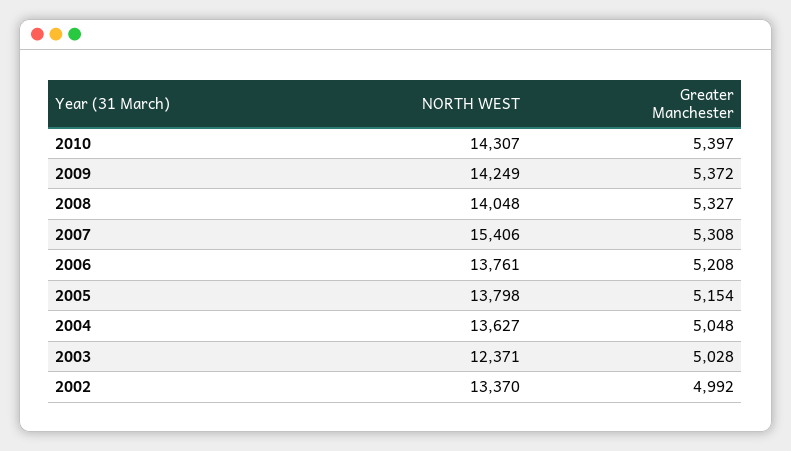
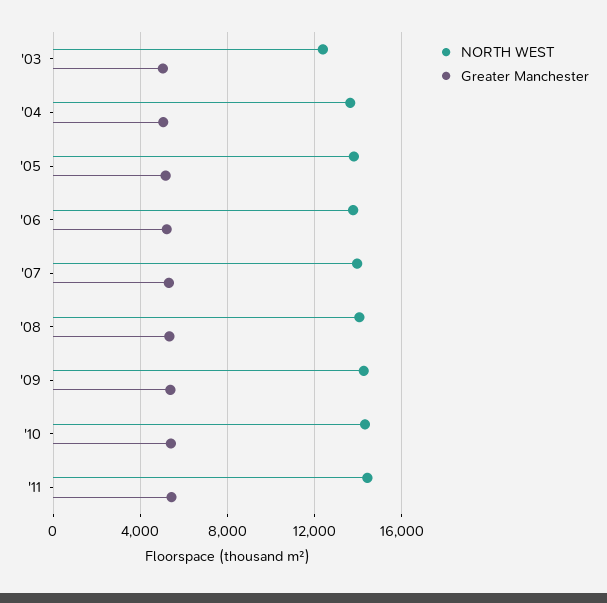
NORTH WEST, 2007: 15406 -> 14000
NORTH WEST, 2002: 13370 -> none
Greater Manchester, 2002: 4992 -> none
NORTH WEST, '11: none -> 14500
Greater Manchester, '11: none -> 5500

